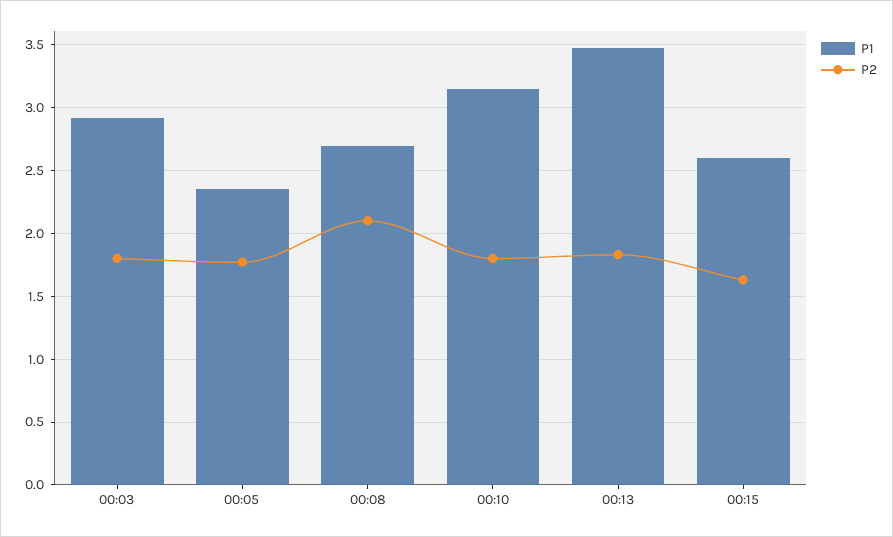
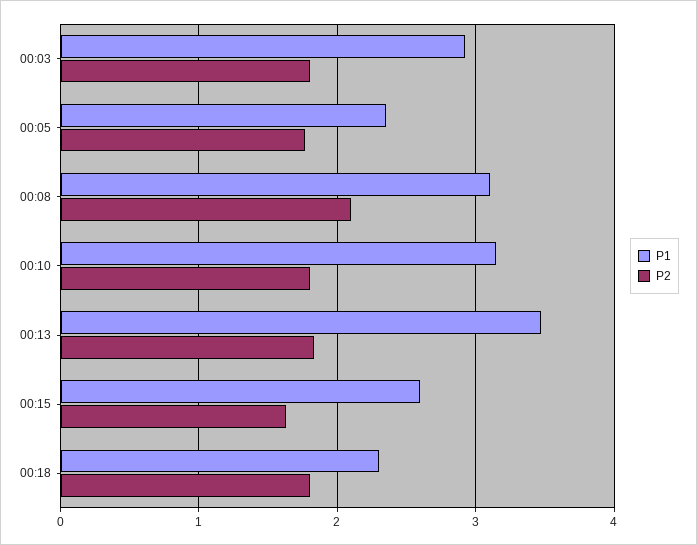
P1, 00:08: 2.7 -> 3.1
P1, 00:18: none -> 2.3
P2, 00:18: none -> 1.8

